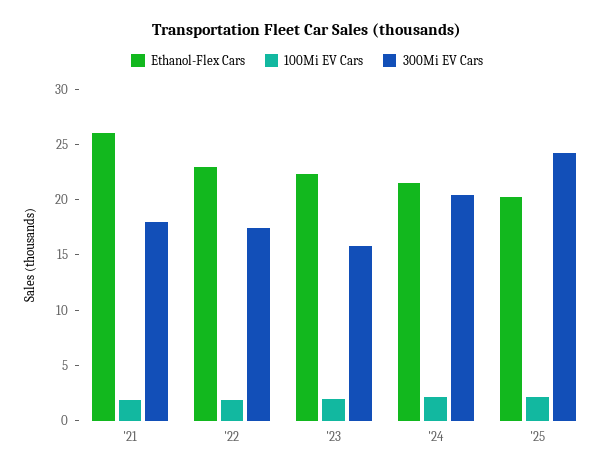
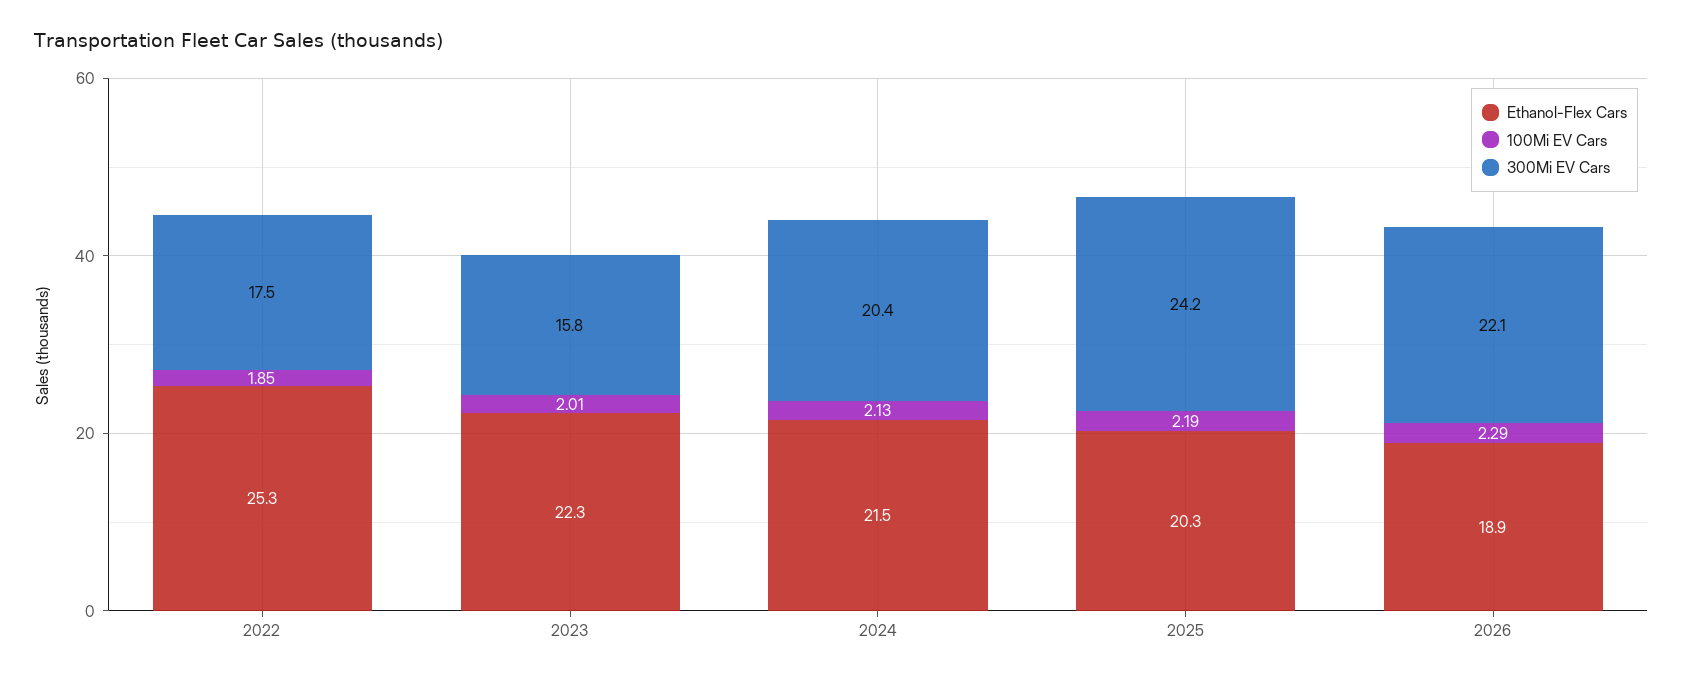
Ethanol-Flex Cars, '21: 26 -> none
100Mi EV Cars, '21: 2 -> none
300Mi EV Cars, '21: 18 -> none
Ethanol-Flex Cars, '22: 23 -> 25.3
Ethanol-Flex Cars, 2026: none -> 18.9
100Mi EV Cars, 2026: none -> 2.29
300Mi EV Cars, 2026: none -> 22.1

